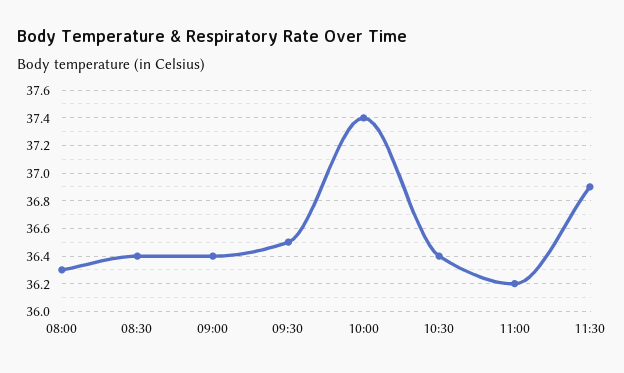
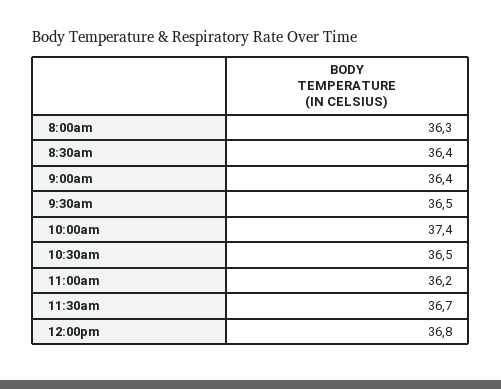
10:30: 36.4 -> 36.5
11:30: 36.9 -> 36.7
12:00pm: none -> 36.8

